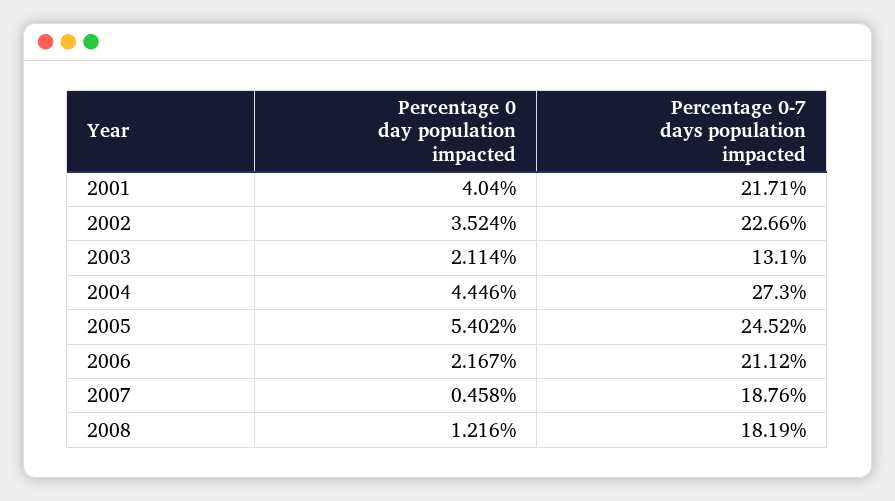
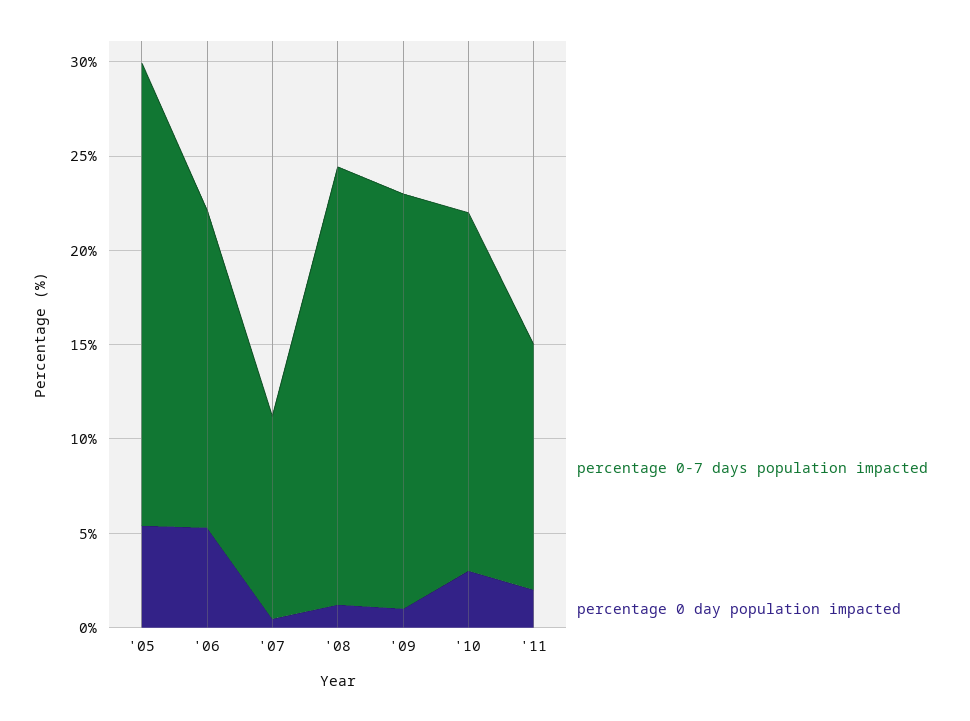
Percentage 0 day population impacted, 2001: 4.04 -> none
Percentage 0-7 days population impacted, 2001: 21.71 -> none
Percentage 0 day population impacted, 2002: 3.524 -> none
Percentage 0-7 days population impacted, 2002: 22.66 -> none
Percentage 0 day population impacted, 2003: 2.114 -> none
Percentage 0-7 days population impacted, 2003: 13.1 -> none
Percentage 0 day population impacted, 2004: 4.446 -> none
Percentage 0-7 days population impacted, 2004: 27.3 -> none
Percentage 0 day population impacted, 2006: 2.167 -> 5
Percentage 0-7 days population impacted, 2006: 21.12 -> 17
Percentage 0-7 days population impacted, 2007: 18.76 -> 11
Percentage 0-7 days population impacted, 2008: 18.19 -> 23
Percentage 0-7 days population impacted, '09: none -> 22
Percentage 0 day population impacted, '09: none -> 1
Percentage 0-7 days population impacted, '10: none -> 19
Percentage 0 day population impacted, '10: none -> 3
Percentage 0-7 days population impacted, '11: none -> 13
Percentage 0 day population impacted, '11: none -> 2

